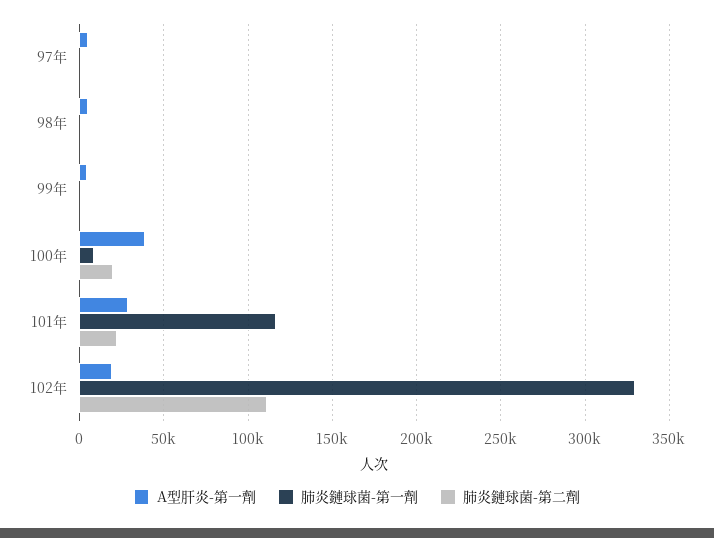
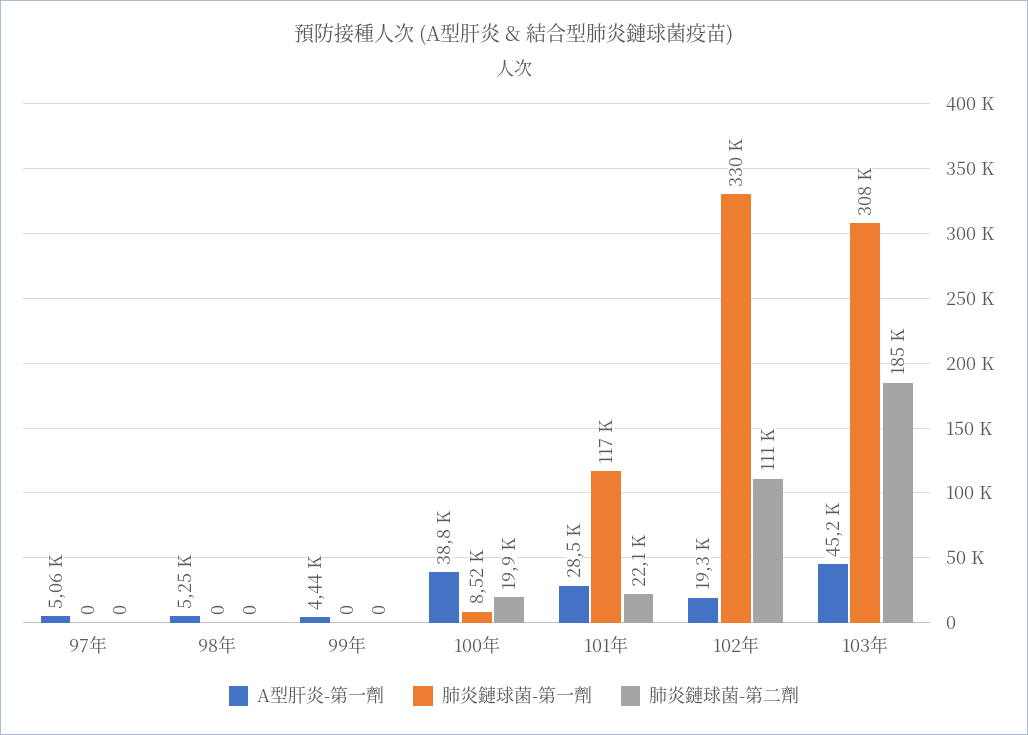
A型肝炎-第一劑, 103年: none -> 45200
肺炎鏈球菌-第一劑, 103年: none -> 308000
肺炎鏈球菌-第二劑, 103年: none -> 185000

